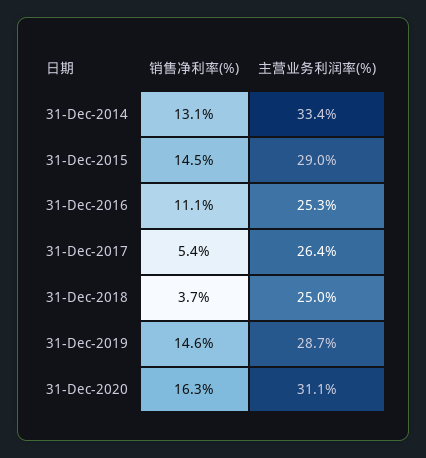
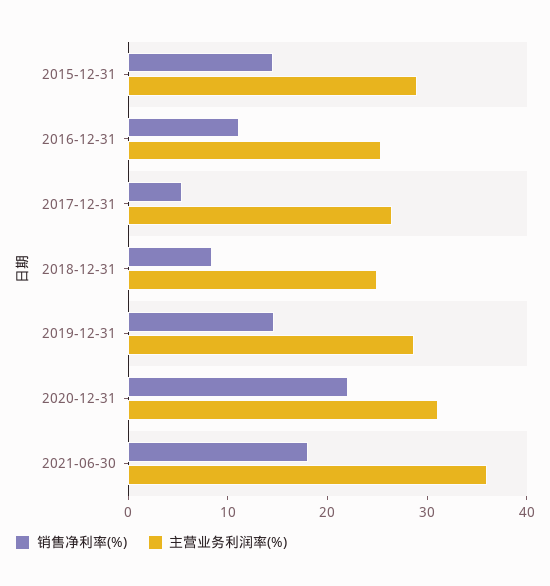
销售净利率(%), 31-Dec-2014: 13.1 -> none
主营业务利润率(%), 31-Dec-2014: 33.4 -> none
销售净利率(%), 31-Dec-2018: 3.7 -> 8
销售净利率(%), 31-Dec-2020: 16.3 -> 22
销售净利率(%), 2021-06-30: none -> 18
主营业务利润率(%), 2021-06-30: none -> 36

